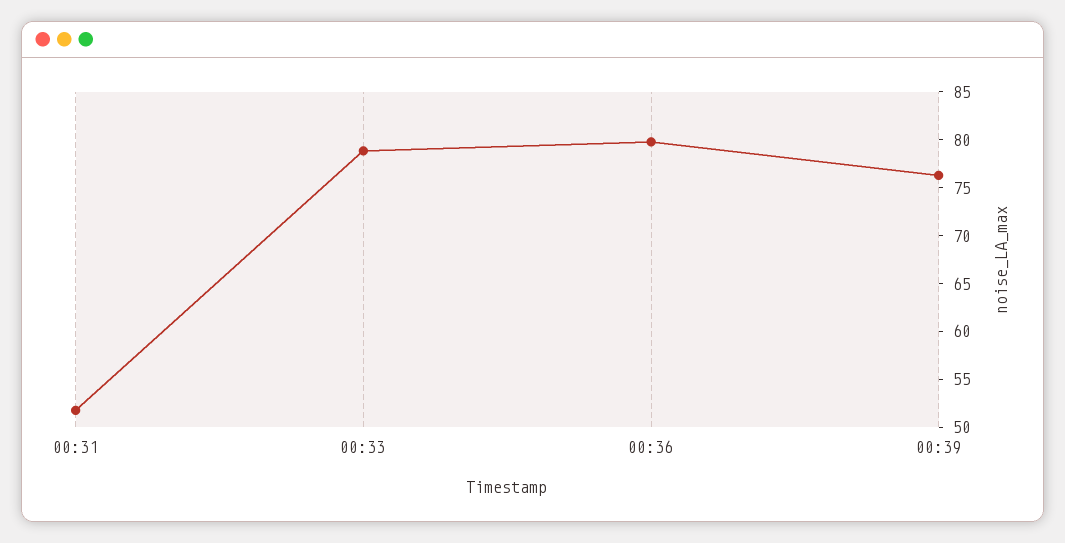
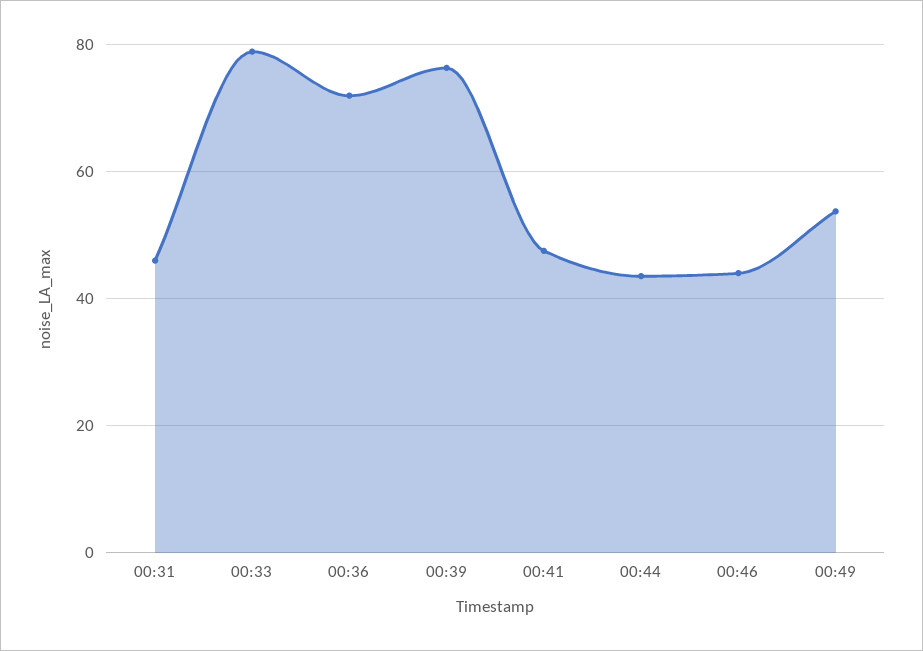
00:31: 52 -> 46
00:36: 80 -> 72
00:41: none -> 48
00:44: none -> 44
00:46: none -> 44
00:49: none -> 54

